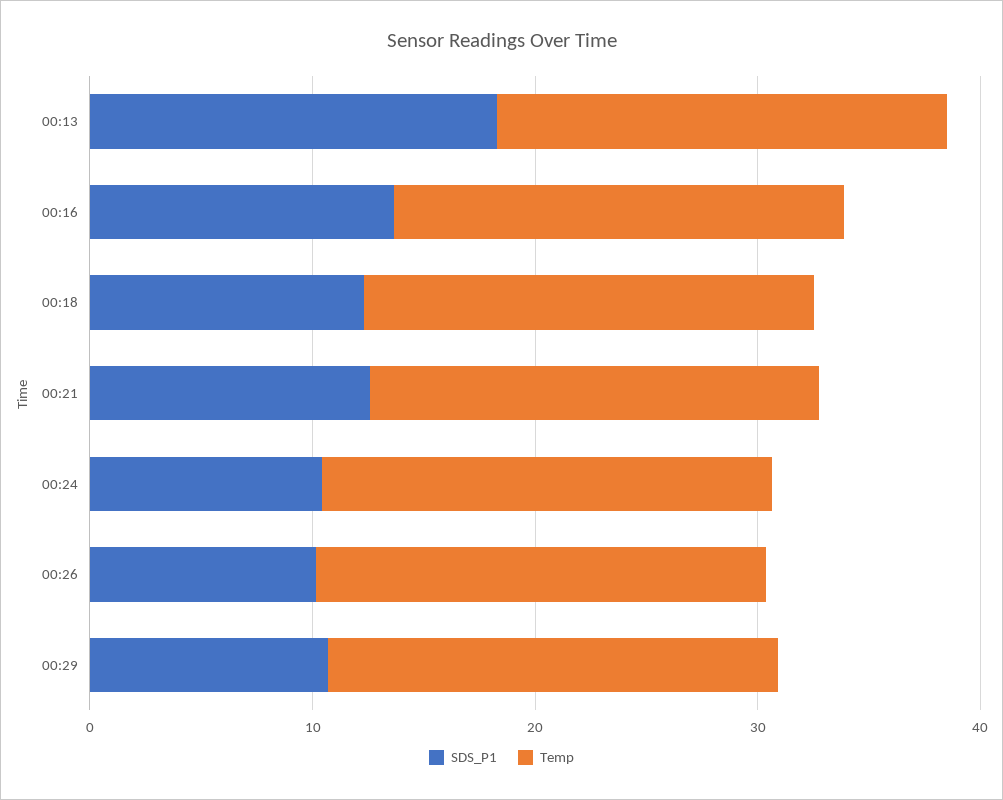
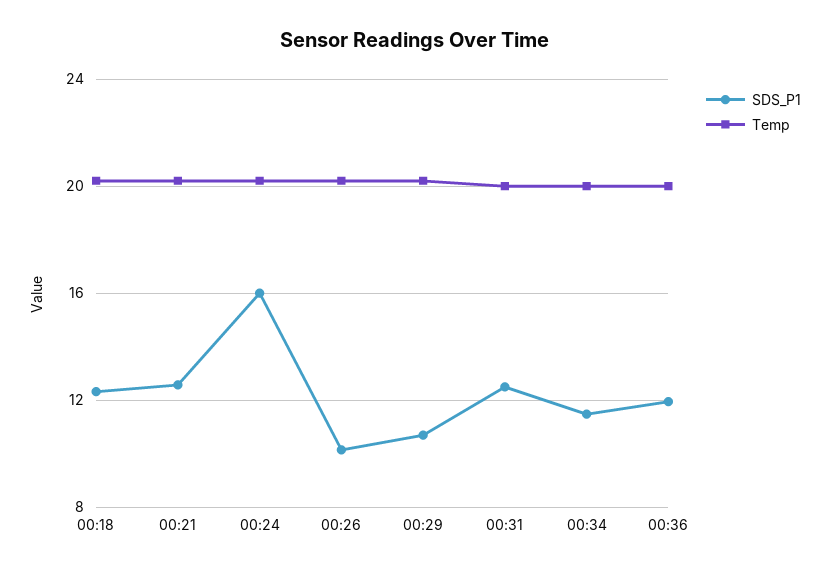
SDS_P1, 00:13: 18 -> none
Temp, 00:13: 20 -> none
SDS_P1, 00:16: 14 -> none
Temp, 00:16: 20 -> none
SDS_P1, 00:24: 10 -> 16
SDS_P1, 00:31: none -> 12.5
Temp, 00:31: none -> 20
SDS_P1, 00:34: none -> 11.5
Temp, 00:34: none -> 20
SDS_P1, 00:36: none -> 12
Temp, 00:36: none -> 20

